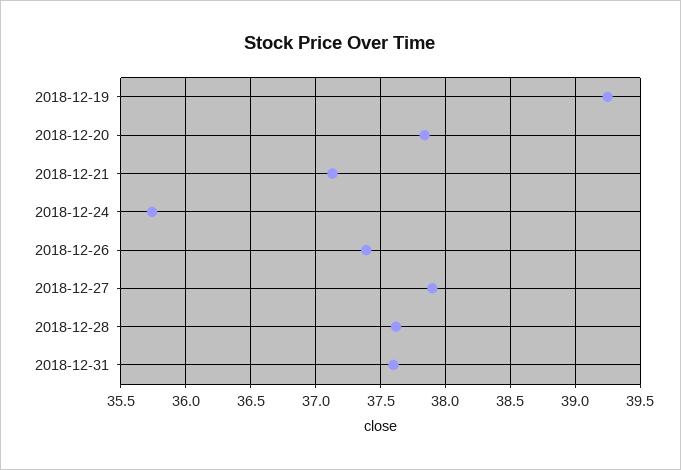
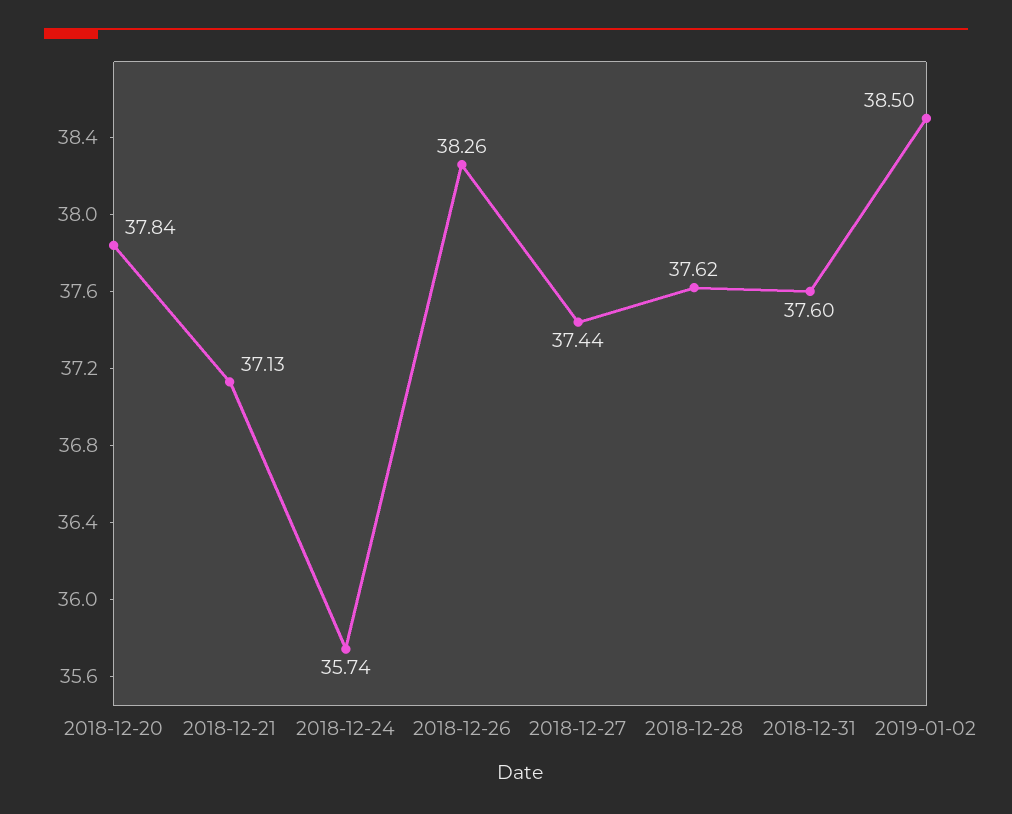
2018-12-19: 39.25 -> none
2018-12-26: 37.4 -> 38.26
2018-12-27: 37.9 -> 37.44
2019-01-02: none -> 38.5

